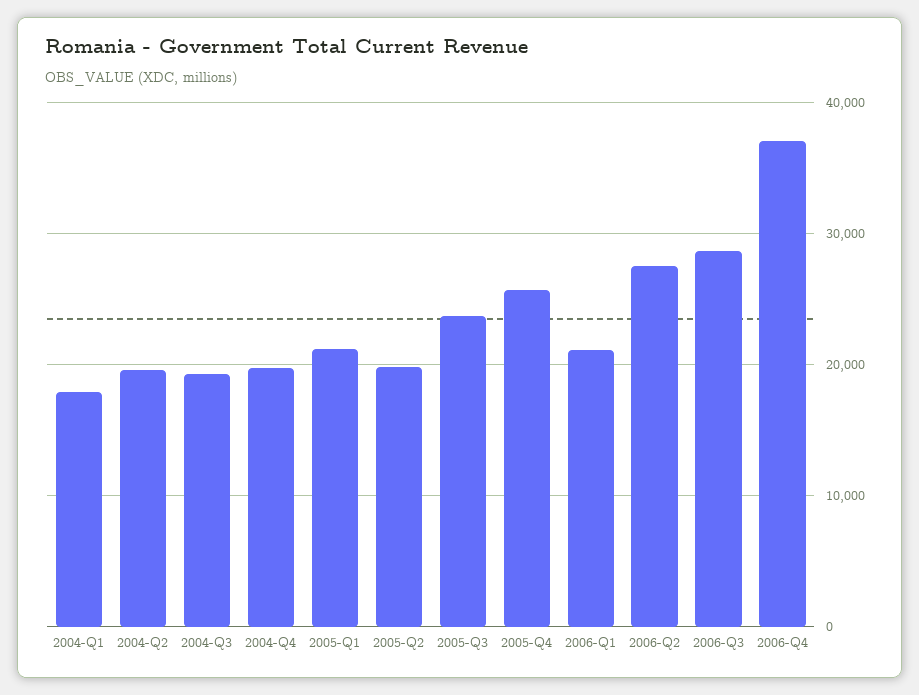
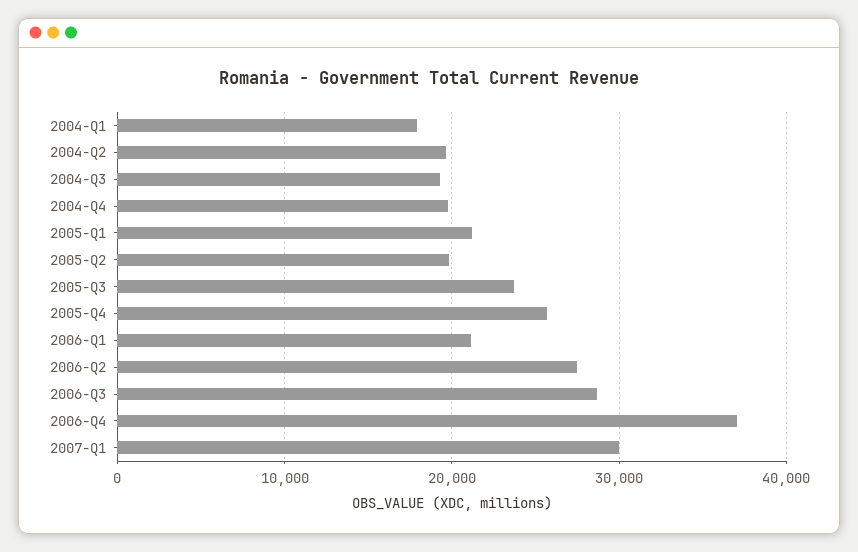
2007-Q1: none -> 30000

